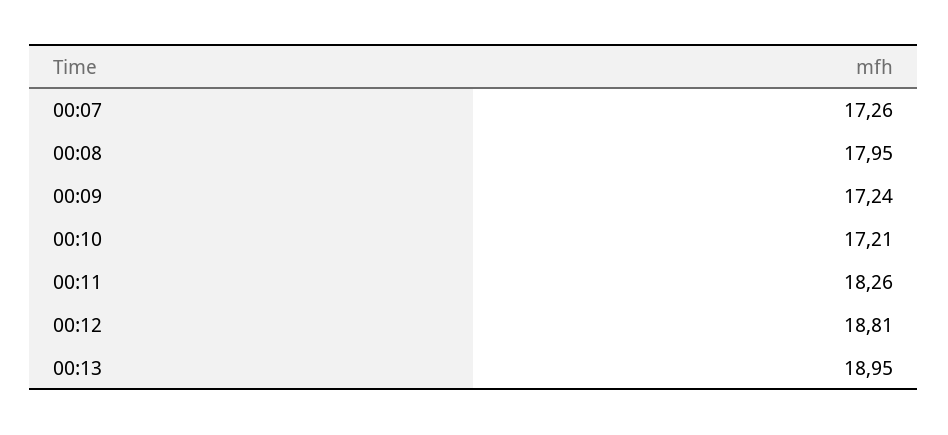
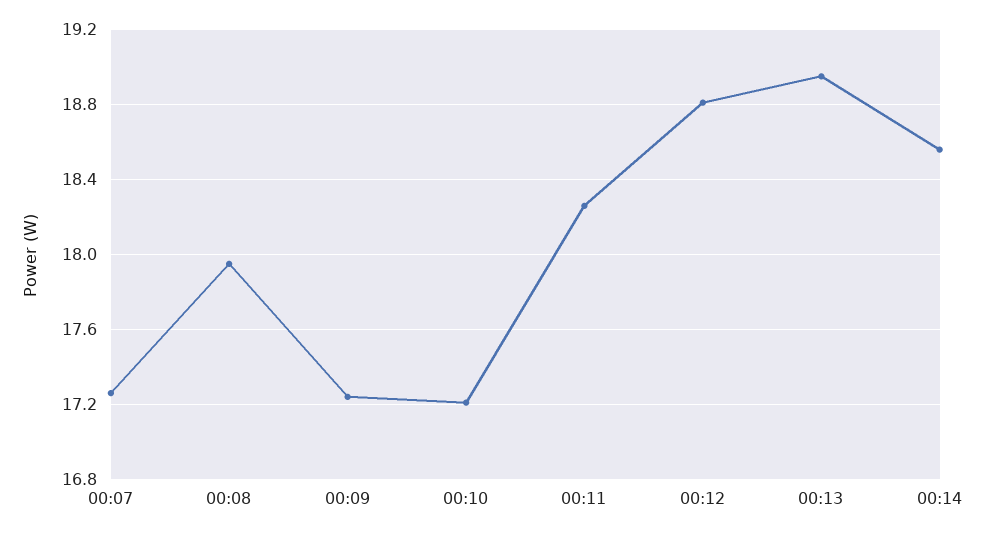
00:14: none -> 18.55

